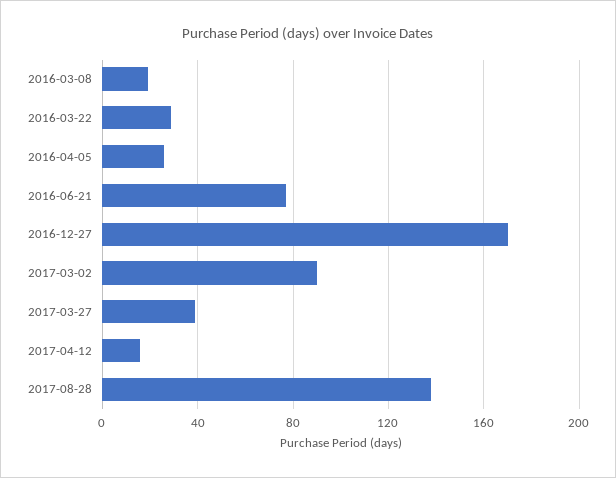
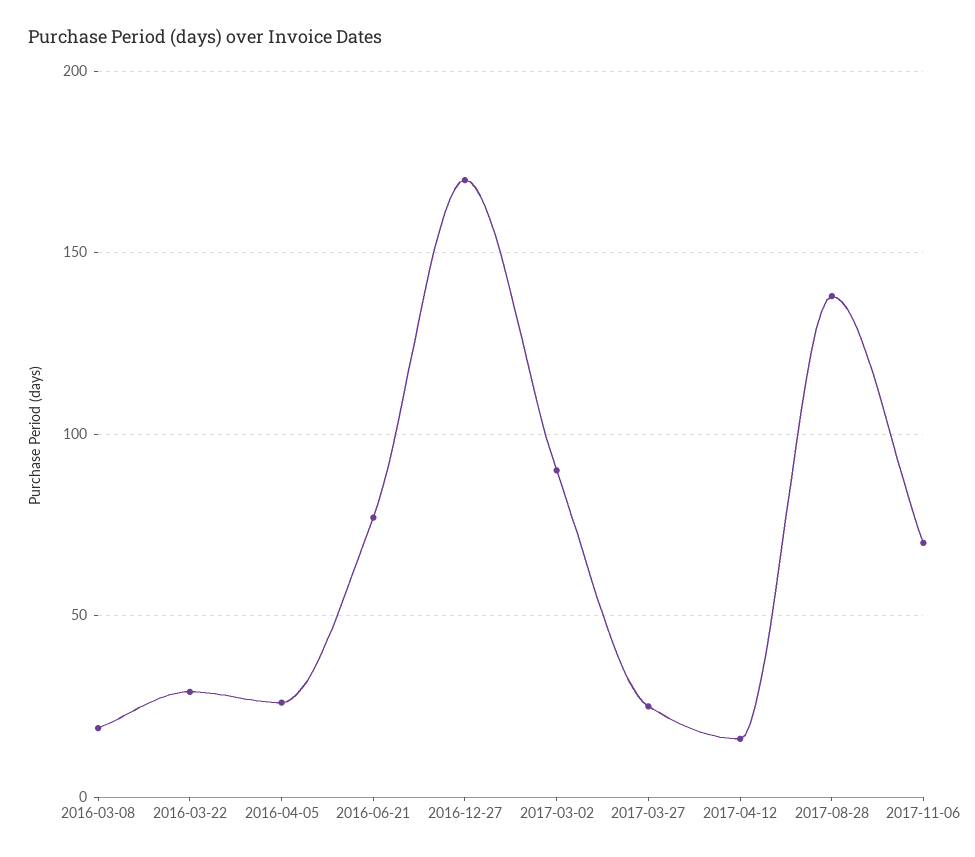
2017-03-27: 40 -> 25
2017-11-06: none -> 70

